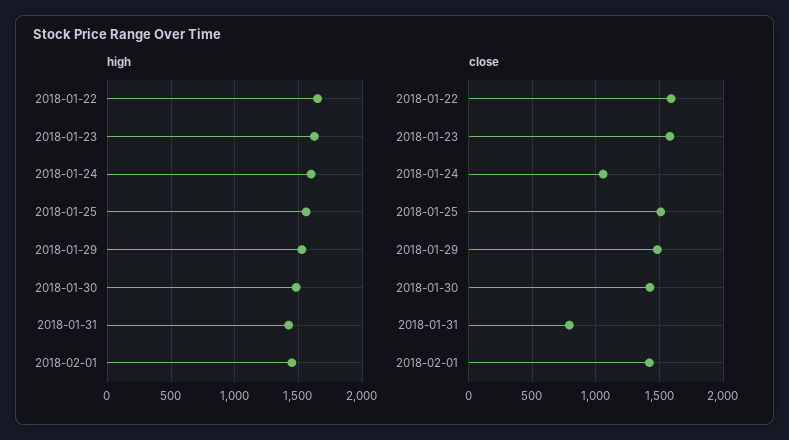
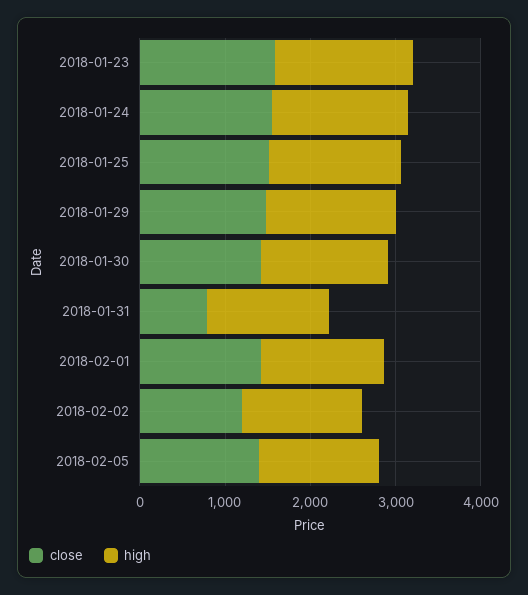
high, 2018-01-22: 1650 -> none
close, 2018-01-22: 1600 -> none
close, 2018-01-24: 1050 -> 1600
close, 2018-02-02: none -> 1200
high, 2018-02-02: none -> 1400
close, 2018-02-05: none -> 1400
high, 2018-02-05: none -> 1400

